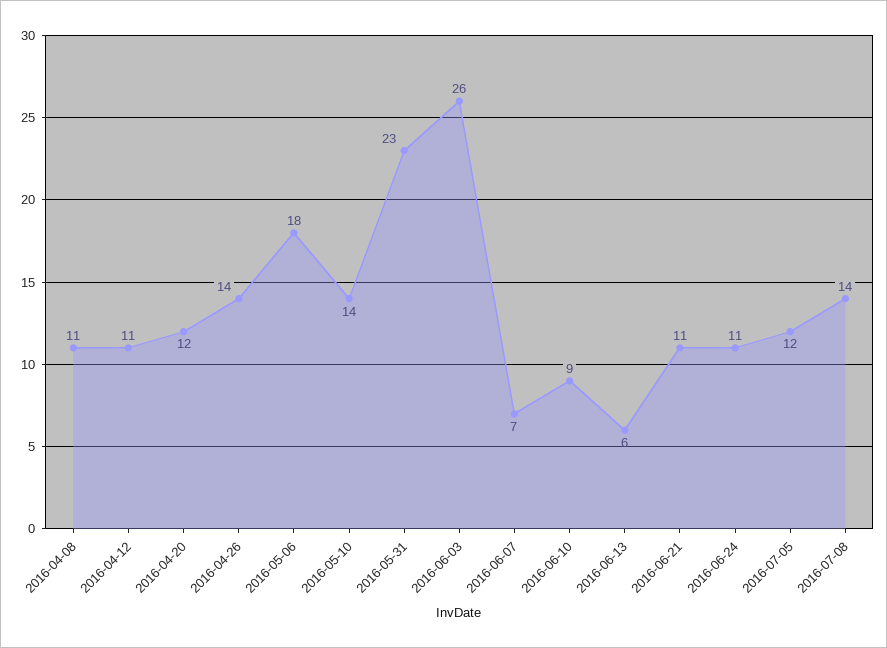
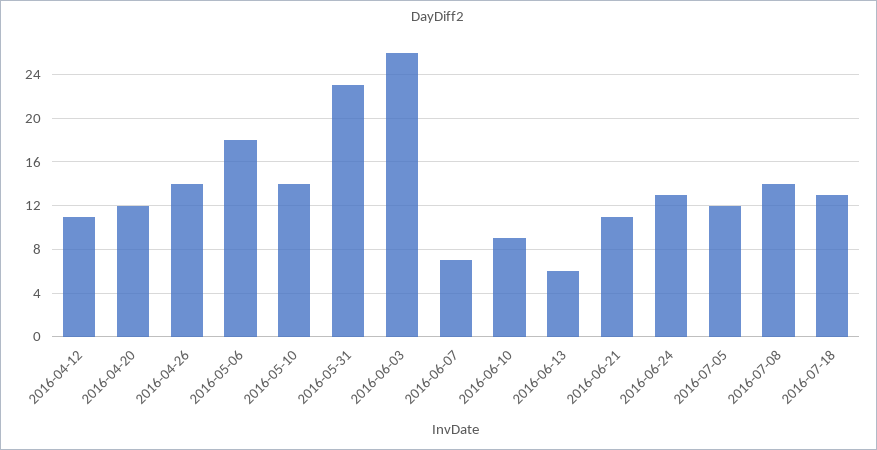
2016-04-08: 11 -> none
2016-06-24: 11 -> 13
2016-07-18: none -> 13

